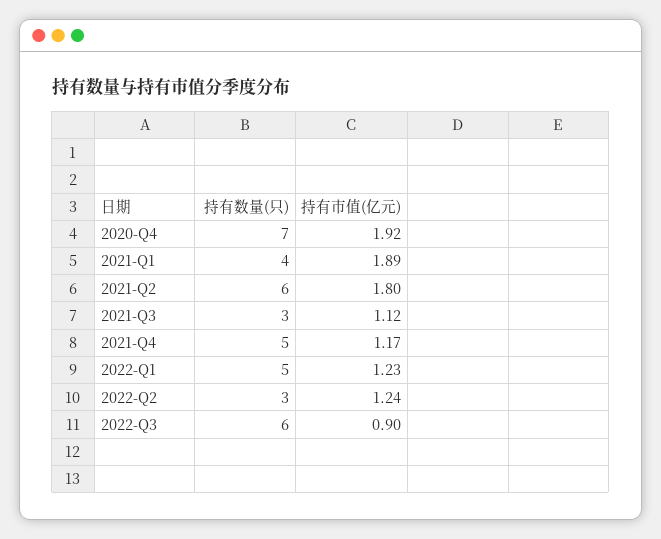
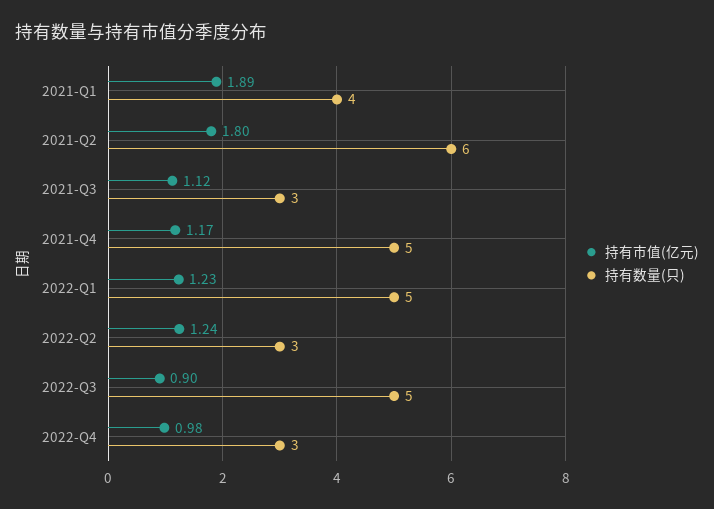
持有数量(只), 2020-Q4: 7 -> none
持有市值(亿元), 2020-Q4: 1.92 -> none
持有数量(只), 2022-Q3: 6 -> 5
持有市值(亿元), 2022-Q4: none -> 0.98
持有数量(只), 2022-Q4: none -> 3

